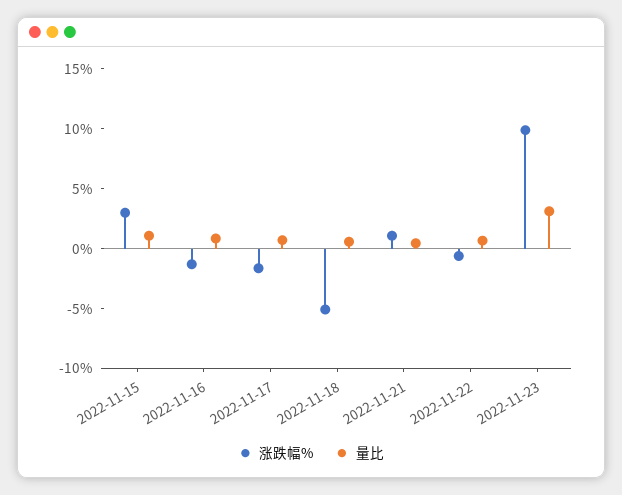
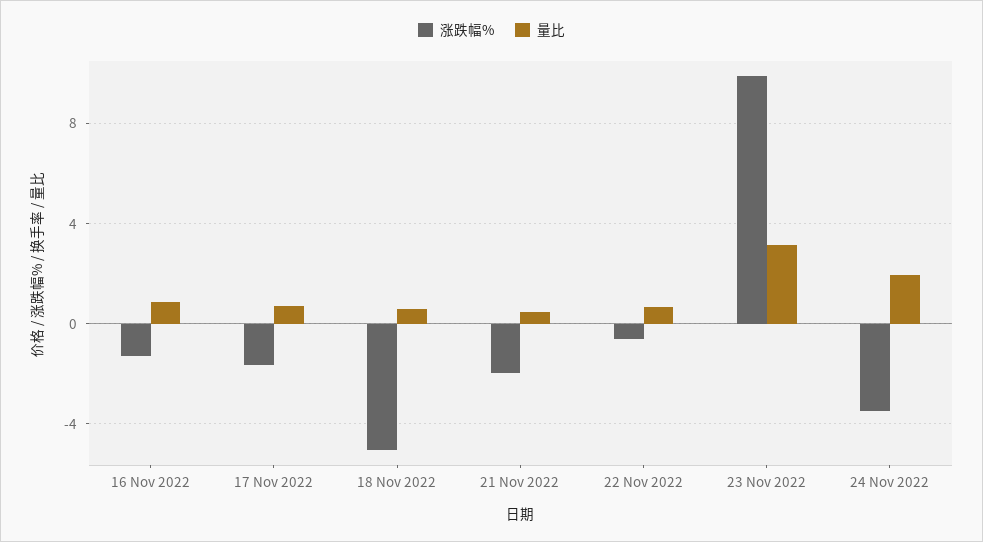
涨跌幅%, 2022-11-15: 3 -> none
量比, 2022-11-15: 1 -> none
涨跌幅%, 2022-11-21: 1 -> -2
涨跌幅%, 24 Nov 2022: none -> -3.5
量比, 24 Nov 2022: none -> 2

